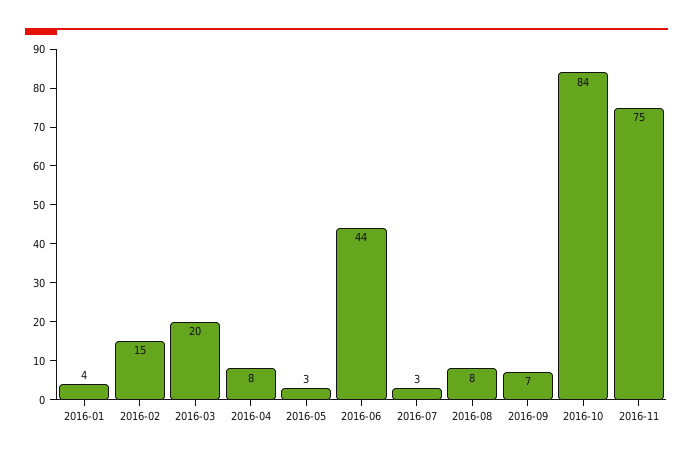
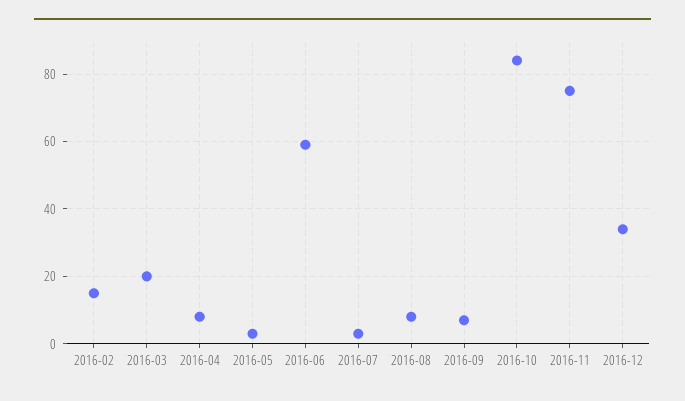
2016-01: 4 -> none
2016-06: 44 -> 60
2016-12: none -> 35

